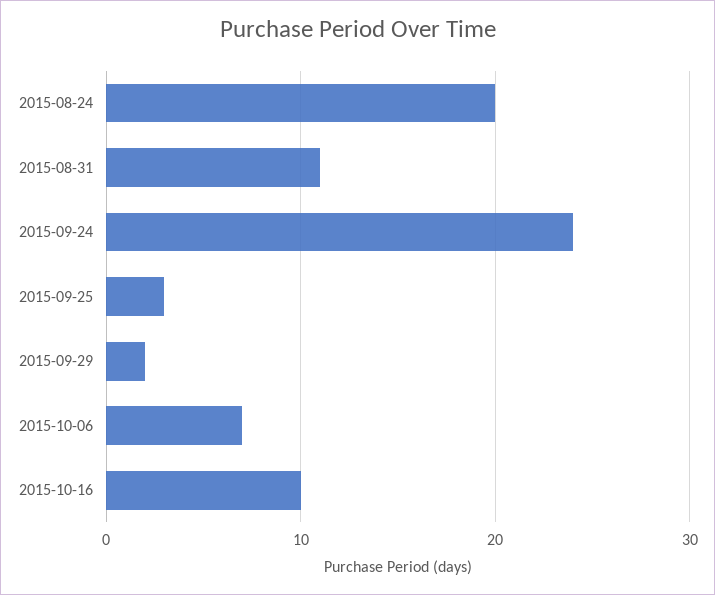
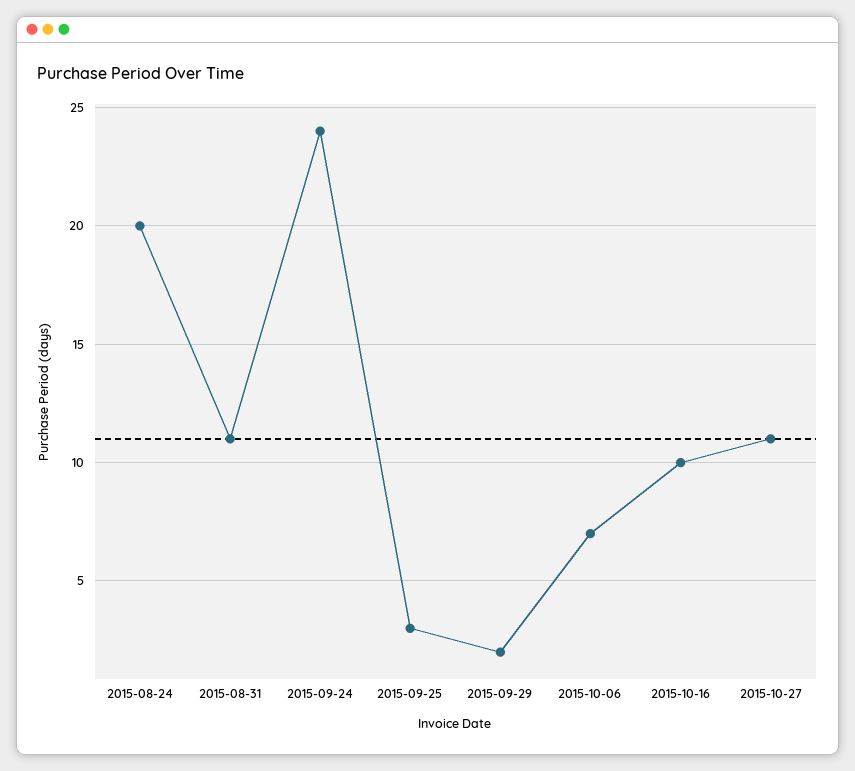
2015-10-27: none -> 11

